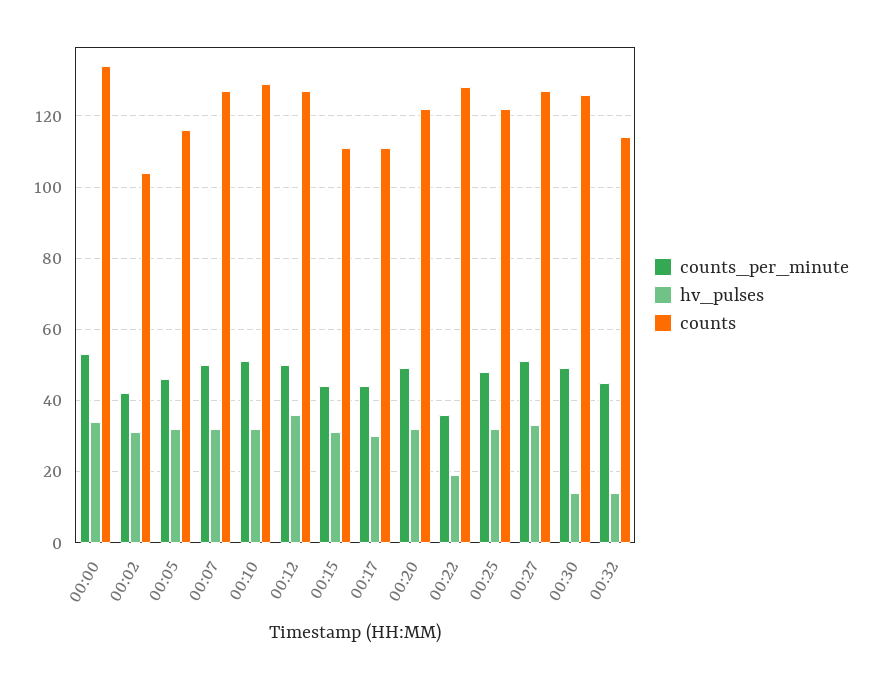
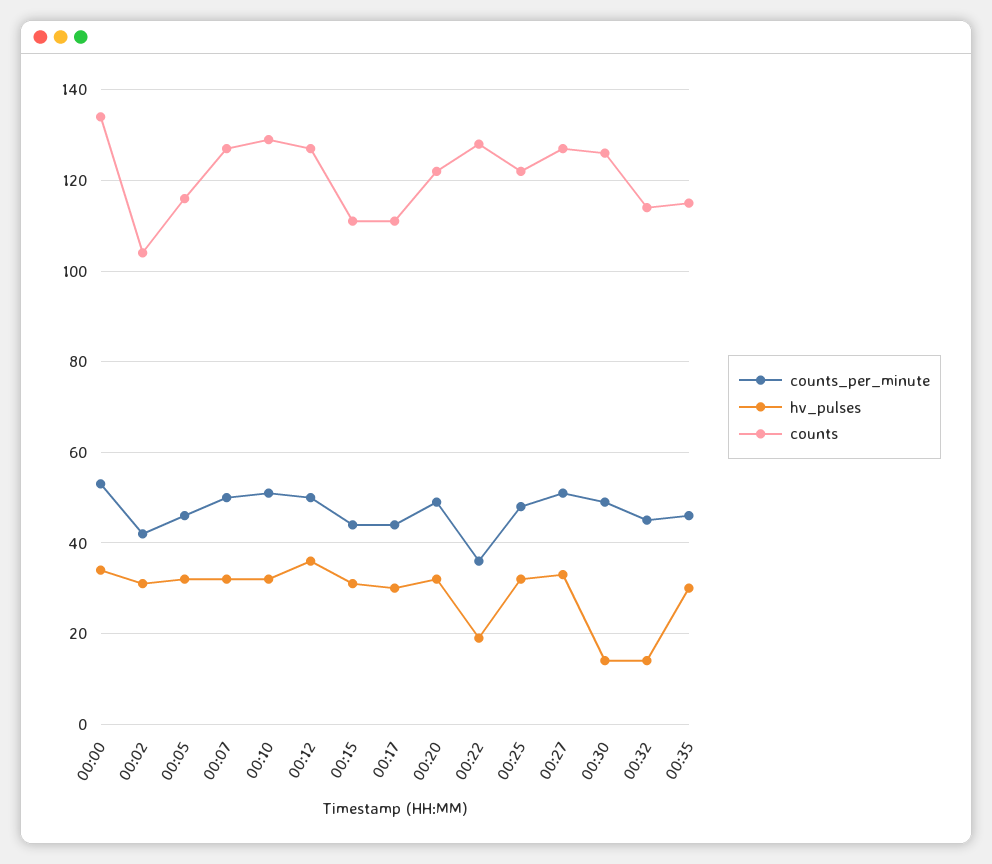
counts_per_minute, 00:35: none -> 45
hv_pulses, 00:35: none -> 30
counts, 00:35: none -> 115

